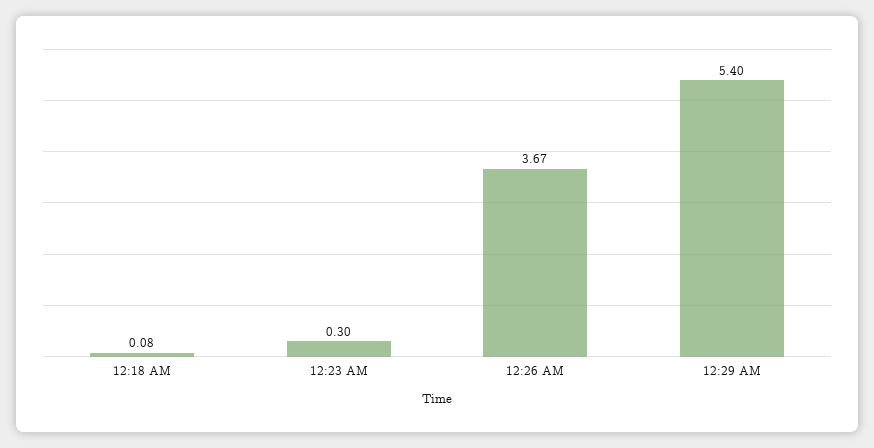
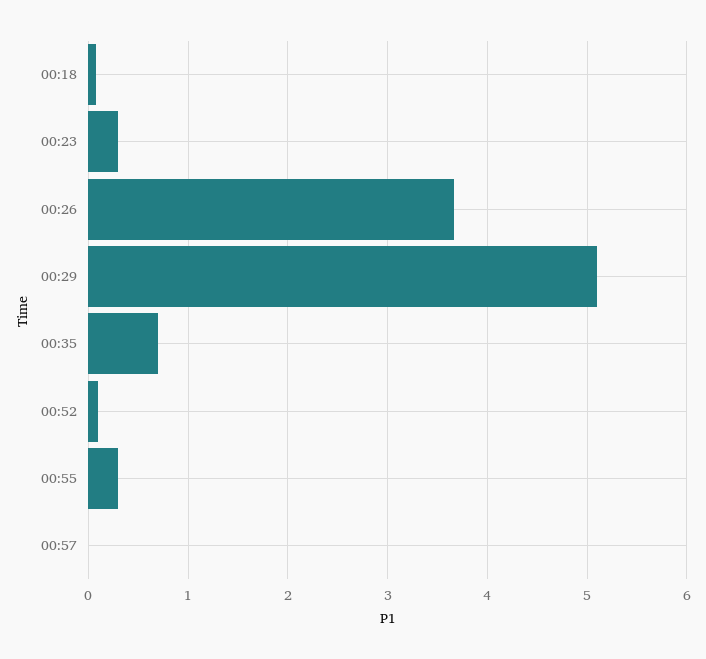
12:29 AM: 5.4 -> 5.1
00:35: none -> 0.7
00:52: none -> 0.1
00:55: none -> 0.3
00:57: none -> 0

